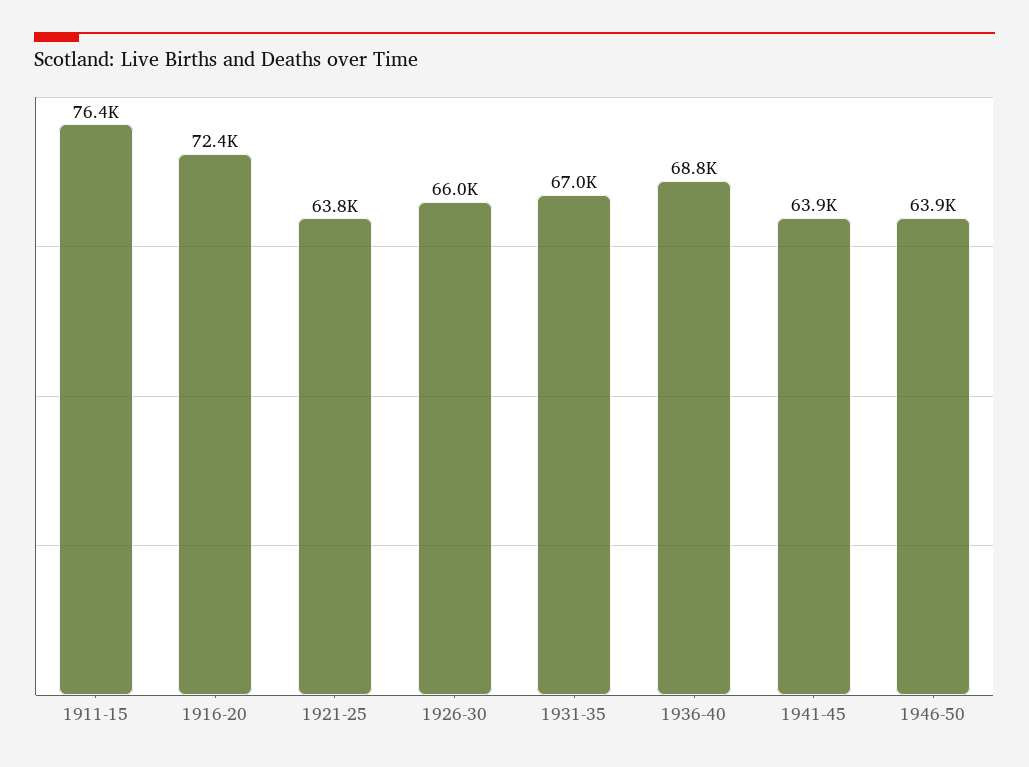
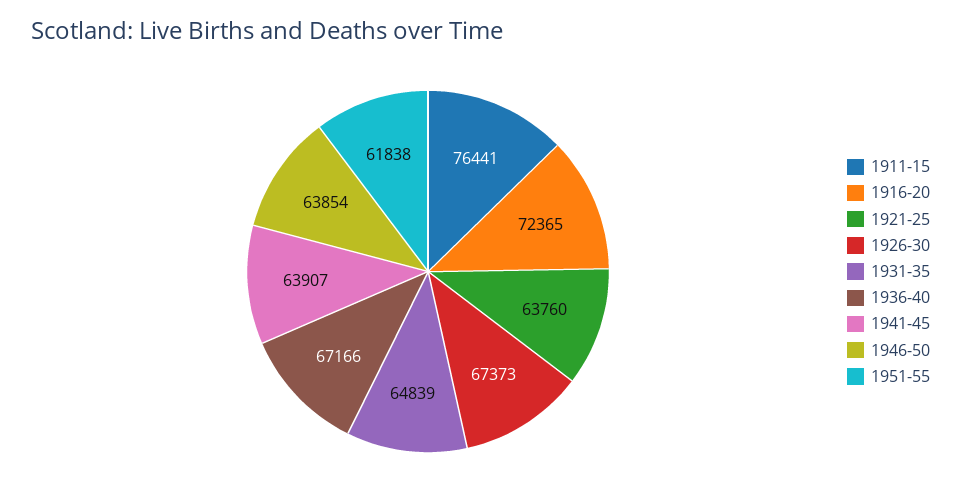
1926-30: 66000 -> 67373
1931-35: 67000 -> 64839
1936-40: 68800 -> 67166
1951-55: none -> 61838

